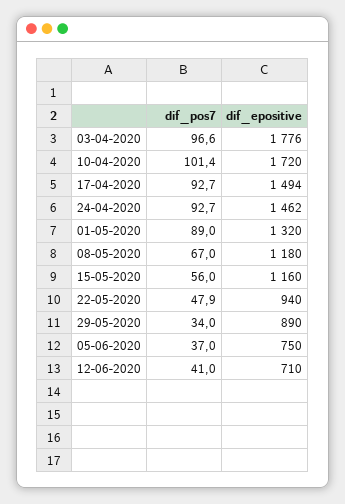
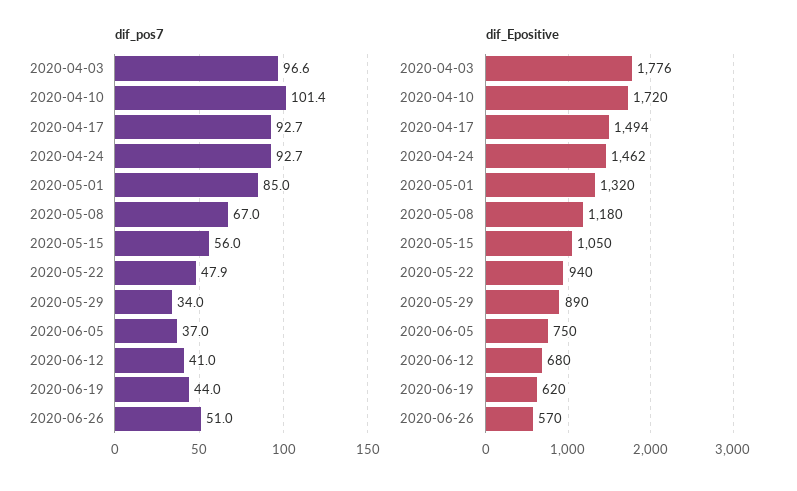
dif_pos7, 01-05-2020: 89 -> 85
dif_epositive, 15-05-2020: 1160 -> 1050
dif_epositive, 12-06-2020: 710 -> 680
dif_pos7, 2020-06-19: none -> 44
dif_pos7, 2020-06-26: none -> 51
dif_epositive, 2020-06-19: none -> 620
dif_epositive, 2020-06-26: none -> 570

